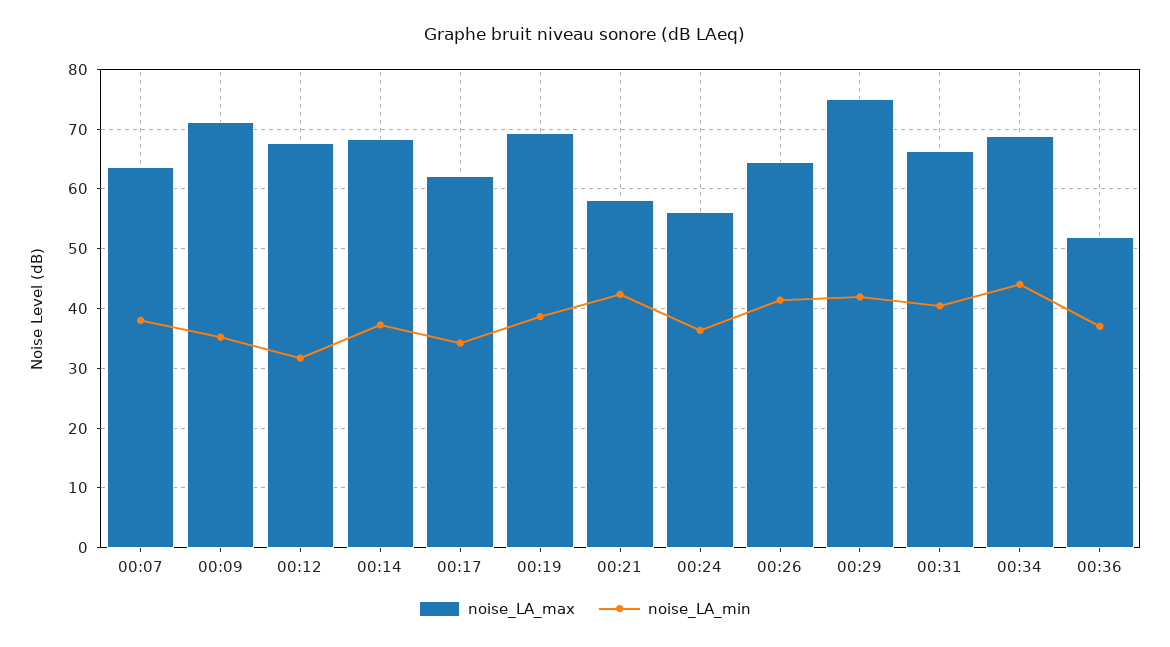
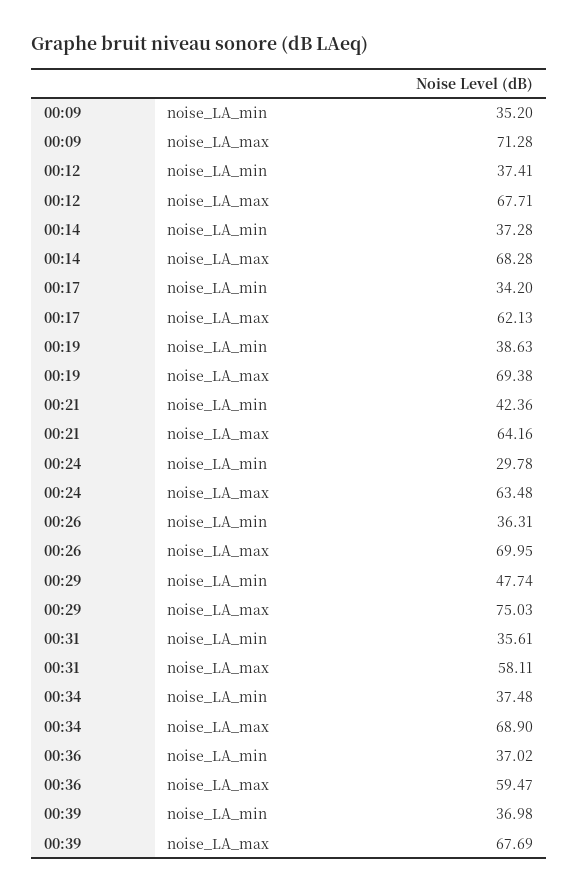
noise_LA_max, 00:07: 64 -> none
noise_LA_min, 00:07: 38 -> none
noise_LA_min, 00:12: 32 -> 37.41
noise_LA_max, 00:21: 58 -> 64.16
noise_LA_max, 00:24: 56 -> 63.48
noise_LA_min, 00:24: 36 -> 29.78
noise_LA_max, 00:26: 64 -> 69.95
noise_LA_min, 00:26: 42 -> 36.31
noise_LA_min, 00:29: 42 -> 47.74
noise_LA_max, 00:31: 66 -> 58.11
noise_LA_min, 00:31: 40 -> 35.61
noise_LA_min, 00:34: 44 -> 37.48
noise_LA_max, 00:36: 52 -> 59.47
noise_LA_min, 00:39: none -> 36.98
noise_LA_max, 00:39: none -> 67.69

